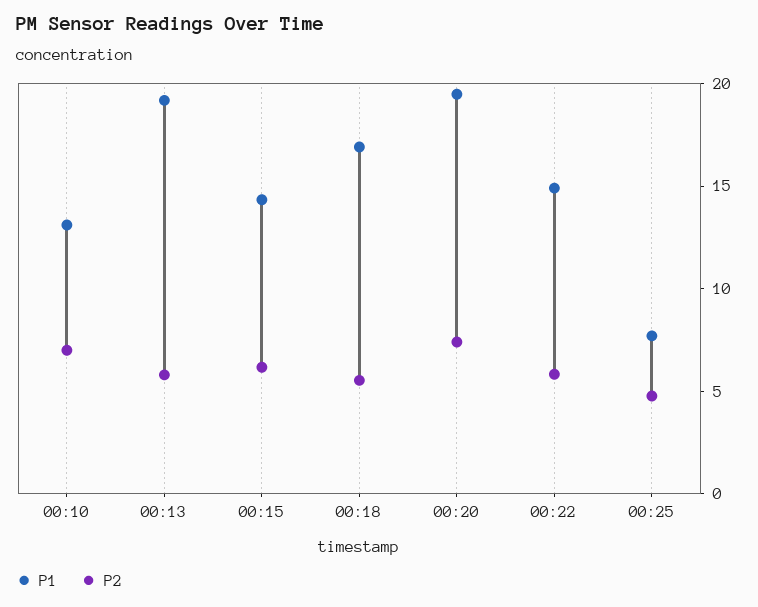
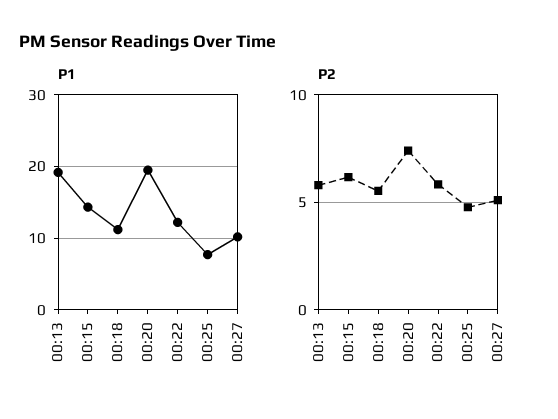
P1, 00:10: 13 -> none
P2, 00:10: 7 -> none
P1, 00:18: 17 -> 11
P1, 00:22: 15 -> 12
P1, 00:27: none -> 10
P2, 00:27: none -> 5

